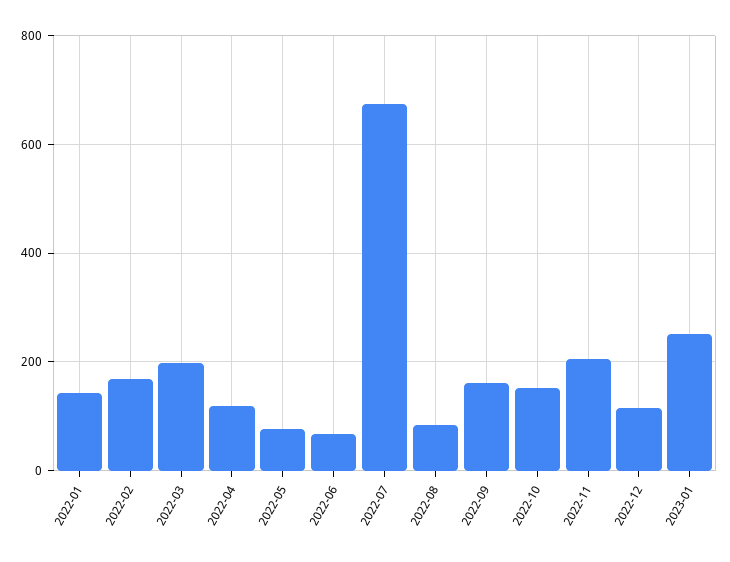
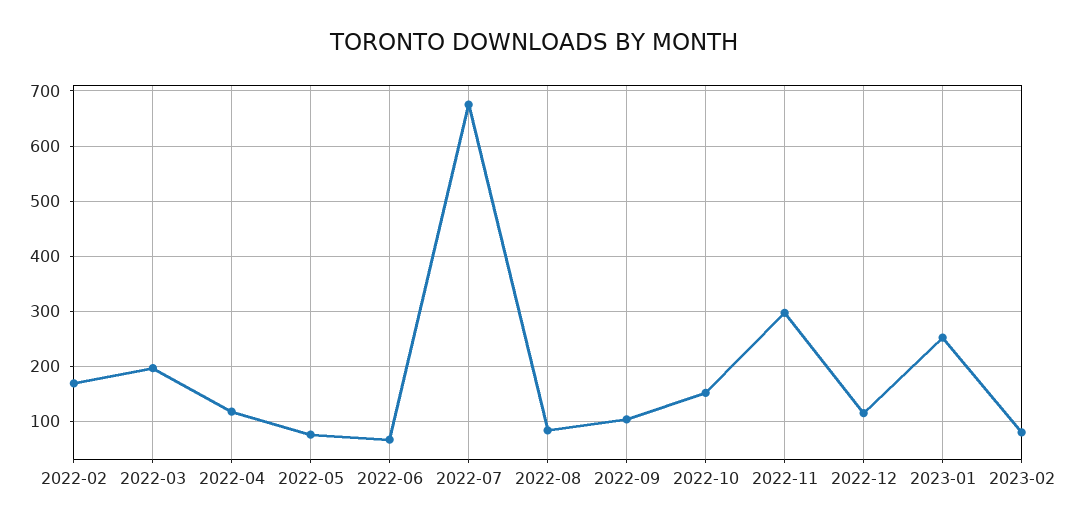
2022-01: 140 -> none
2022-09: 160 -> 100
2022-11: 200 -> 300
2023-02: none -> 80

